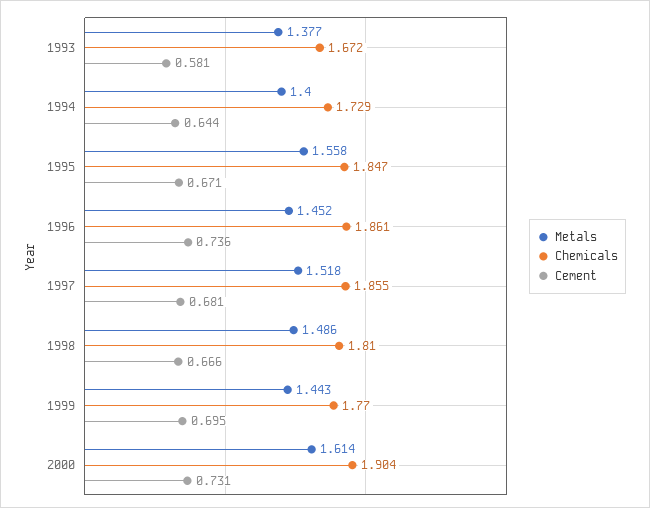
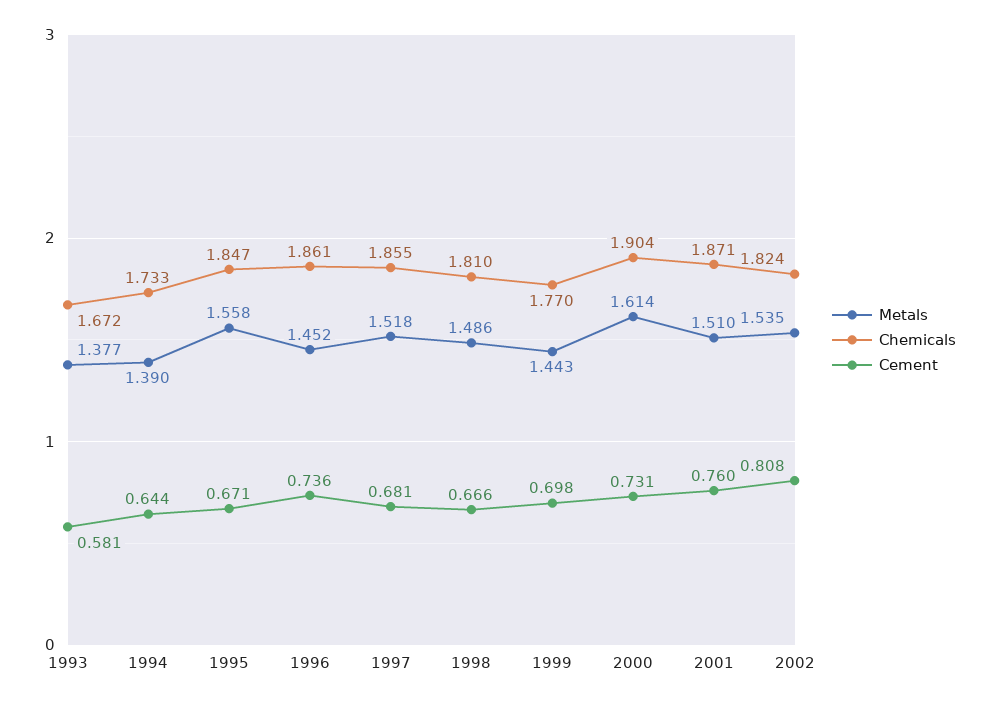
Metals, 1994: 1.4 -> 1.39
Chemicals, 1994: 1.729 -> 1.733
Cement, 1999: 0.695 -> 0.698
Metals, 2001: none -> 1.51
Chemicals, 2001: none -> 1.871
Cement, 2001: none -> 0.76
Metals, 2002: none -> 1.535
Chemicals, 2002: none -> 1.824
Cement, 2002: none -> 0.808

